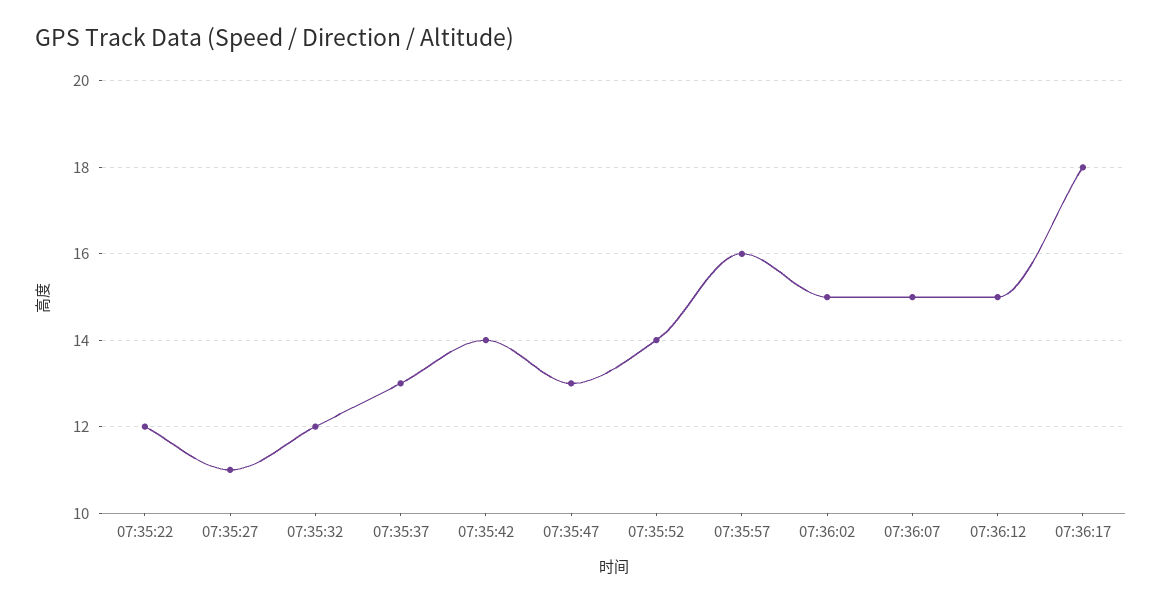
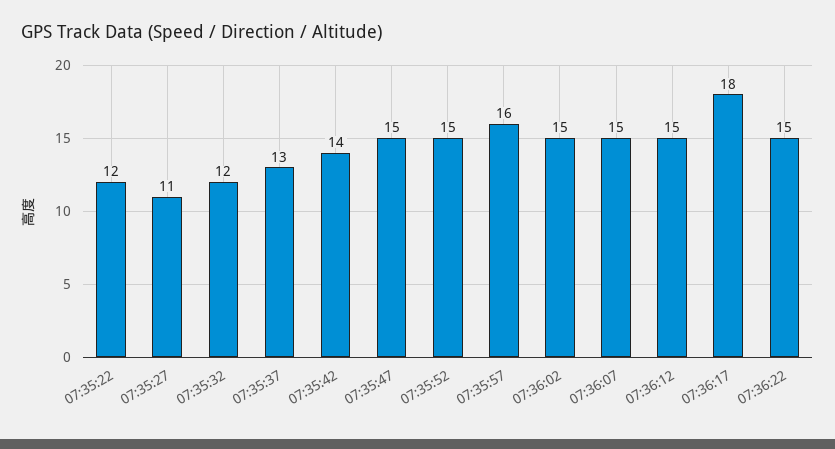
07:35:47: 13 -> 15
07:35:52: 14 -> 15
07:36:22: none -> 15

